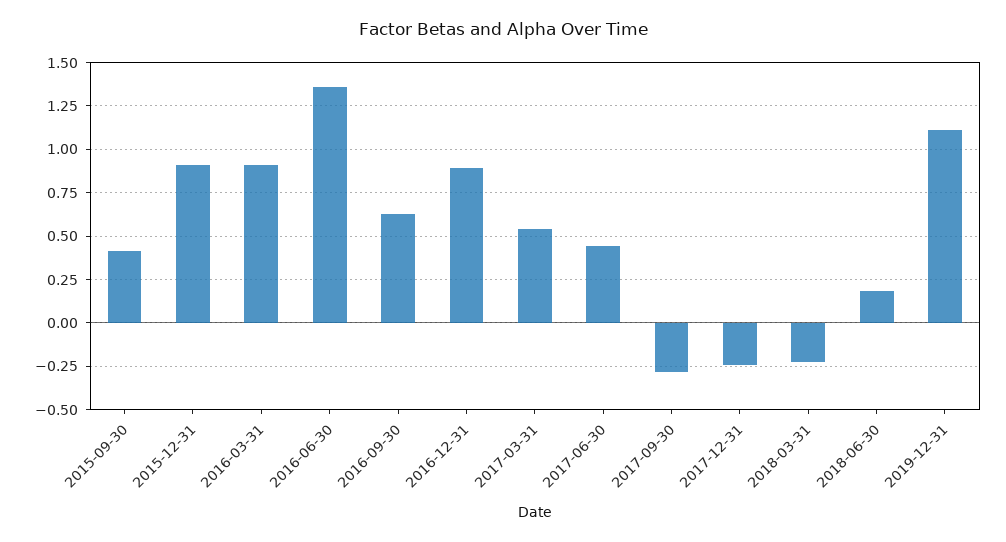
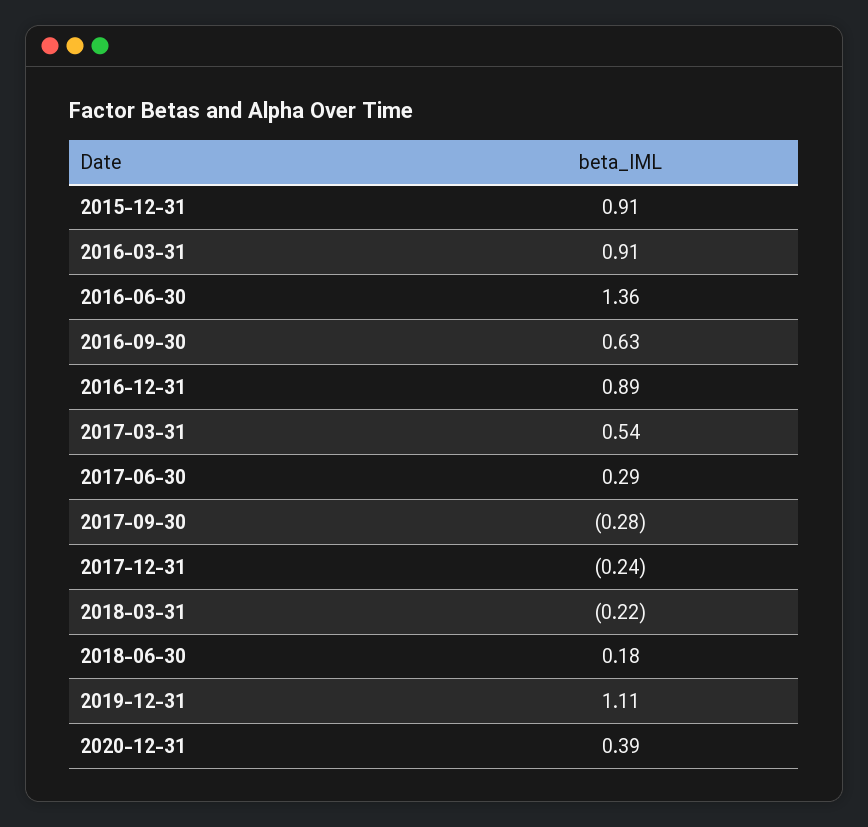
2015-09-30: 0.4 -> none
2017-06-30: 0.45 -> 0.29
2020-12-31: none -> 0.39

